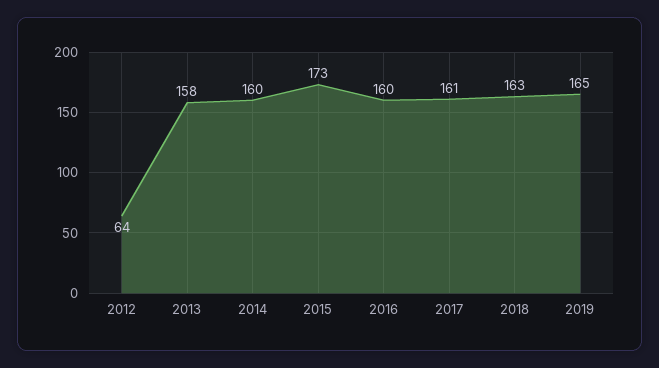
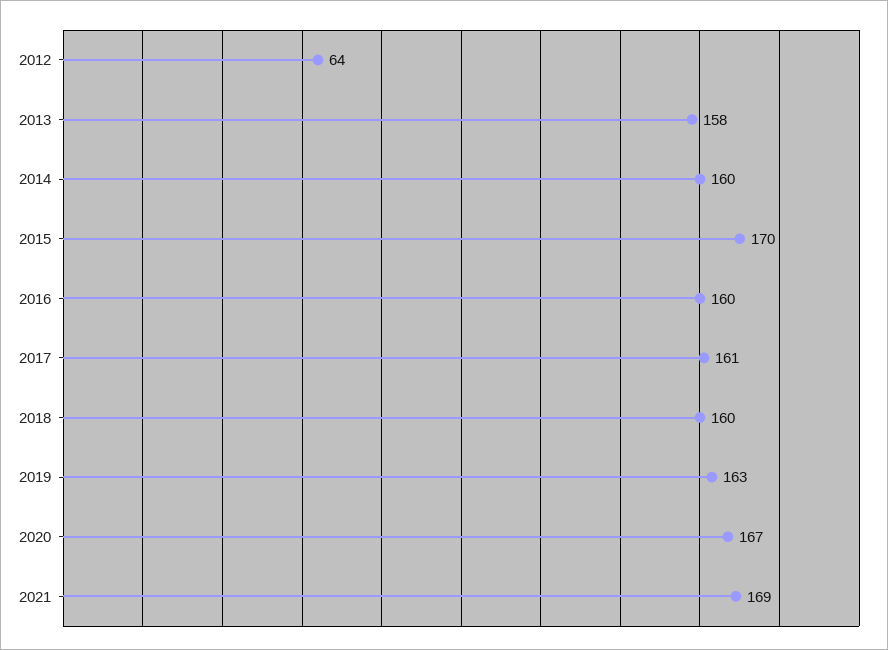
2015: 173 -> 170
2018: 163 -> 160
2019: 165 -> 163
2020: none -> 167
2021: none -> 169

